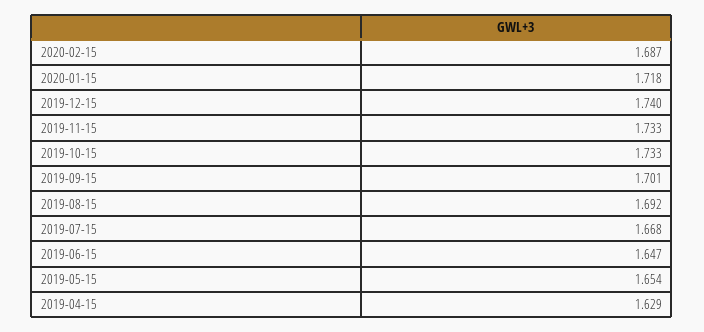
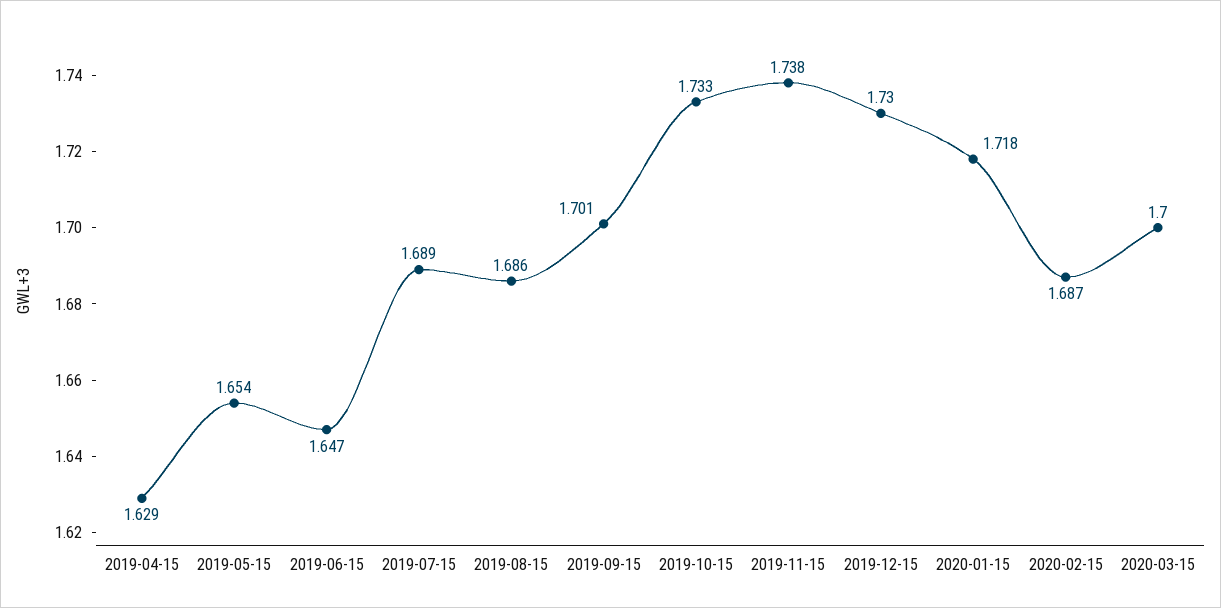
2019-12-15: 1.74 -> 1.73
2019-11-15: 1.733 -> 1.738
2019-08-15: 1.692 -> 1.686
2019-07-15: 1.668 -> 1.689
2020-03-15: none -> 1.7

